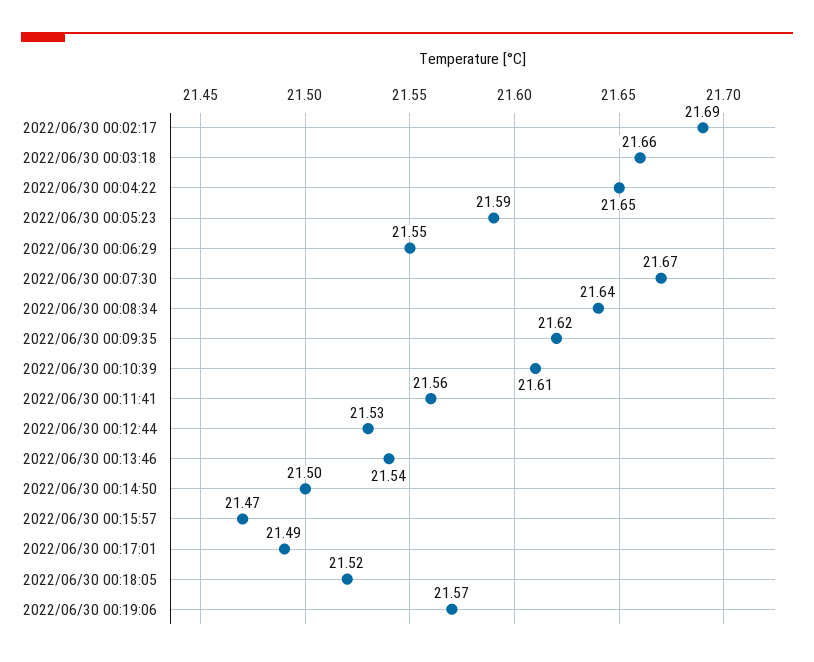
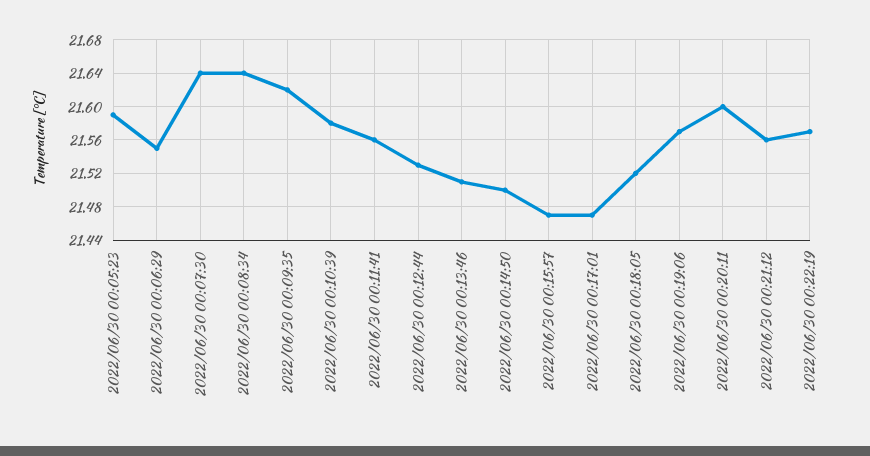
2022/06/30 00:02:17: 21.69 -> none
2022/06/30 00:03:18: 21.66 -> none
2022/06/30 00:04:22: 21.65 -> none
2022/06/30 00:07:30: 21.67 -> 21.64
2022/06/30 00:10:39: 21.61 -> 21.58
2022/06/30 00:13:46: 21.54 -> 21.51
2022/06/30 00:17:01: 21.49 -> 21.47
2022/06/30 00:20:11: none -> 21.6
2022/06/30 00:21:12: none -> 21.56
2022/06/30 00:22:19: none -> 21.57

